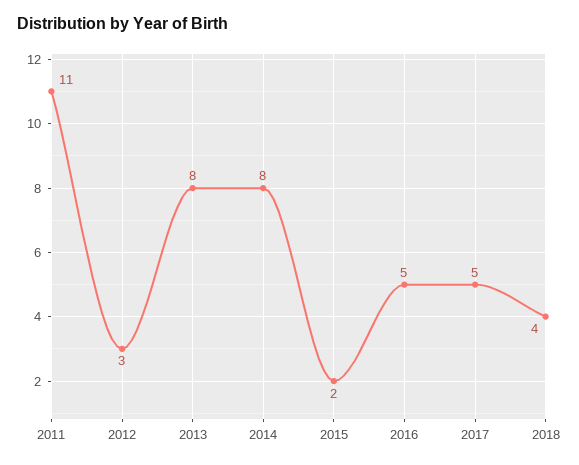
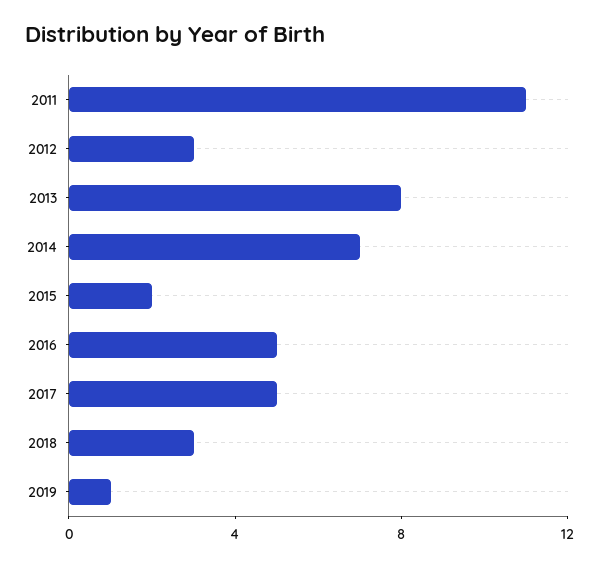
2014: 8 -> 7
2018: 4 -> 3
2019: none -> 1

